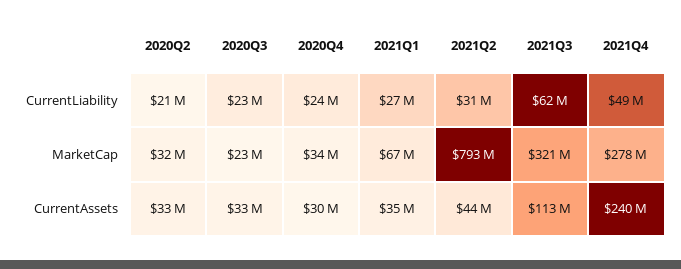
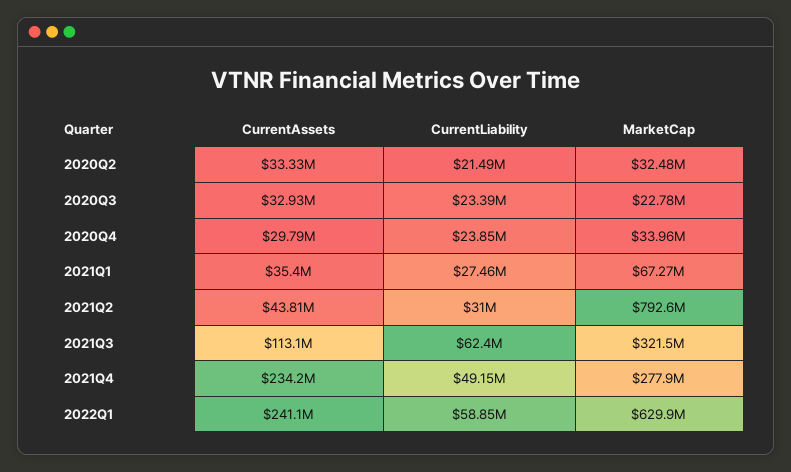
2021Q4, CurrentAssets: 240000000 -> 234200000
2022Q1, CurrentAssets: none -> 241100000
2022Q1, CurrentLiability: none -> 58850000
2022Q1, MarketCap: none -> 629900000

